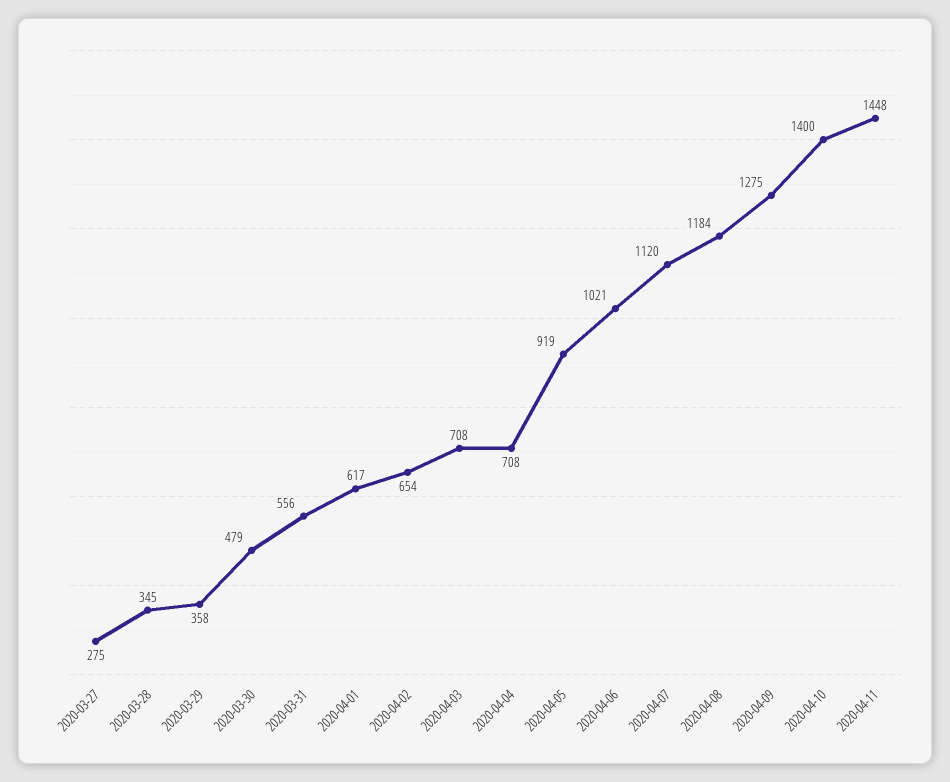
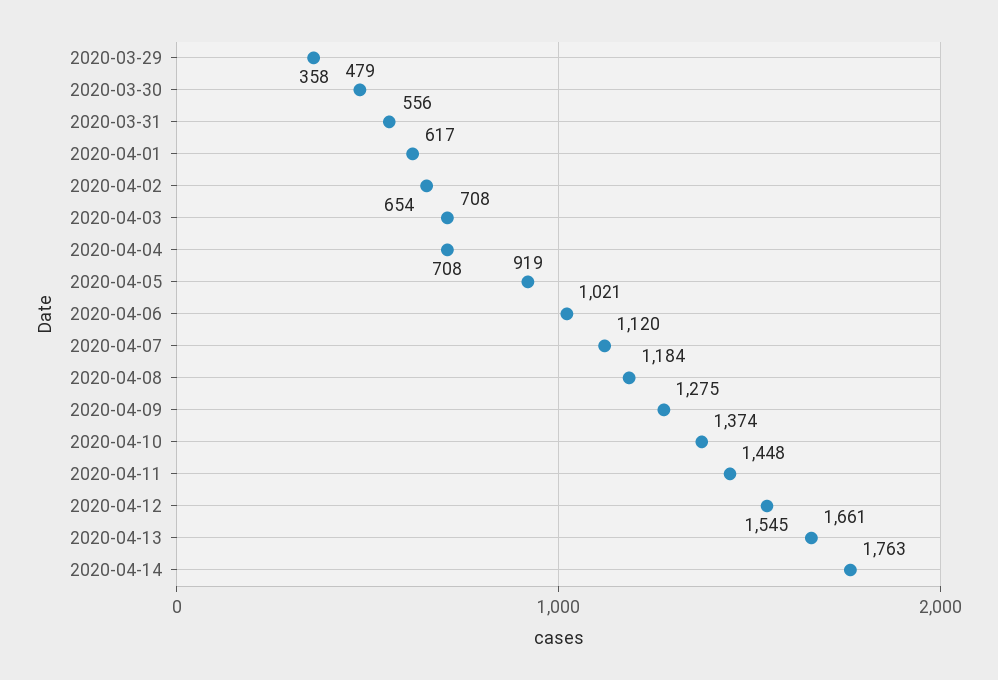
2020-03-27: 275 -> none
2020-03-28: 345 -> none
2020-04-10: 1400 -> 1374
2020-04-12: none -> 1545
2020-04-13: none -> 1661
2020-04-14: none -> 1763

